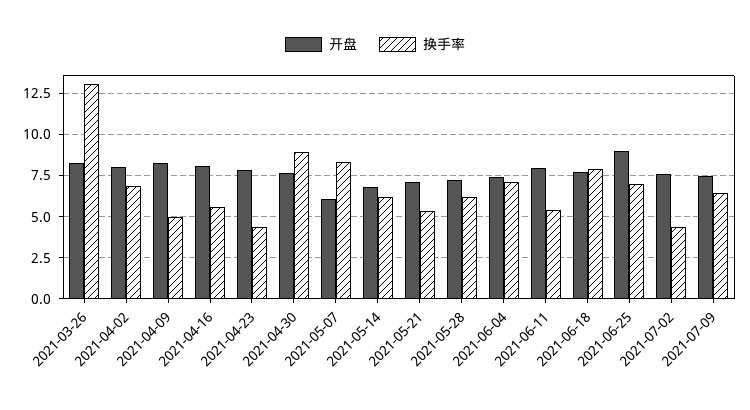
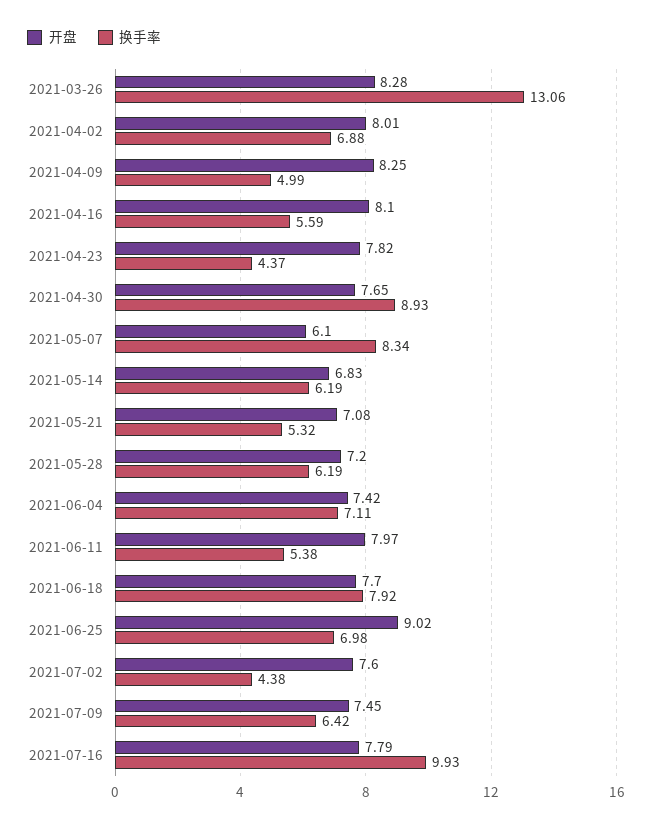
开盘, 2021-07-16: none -> 7.79
换手率, 2021-07-16: none -> 9.93

